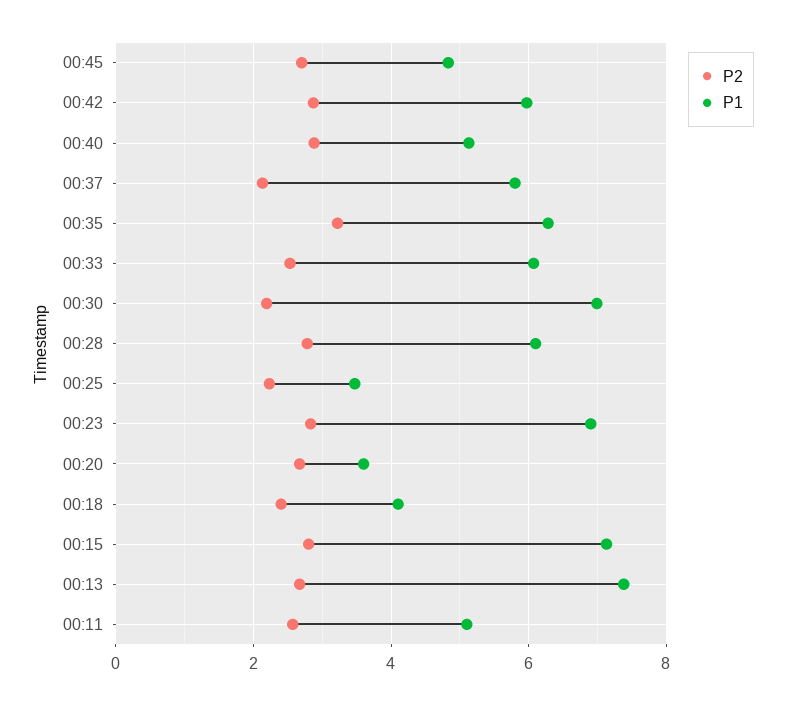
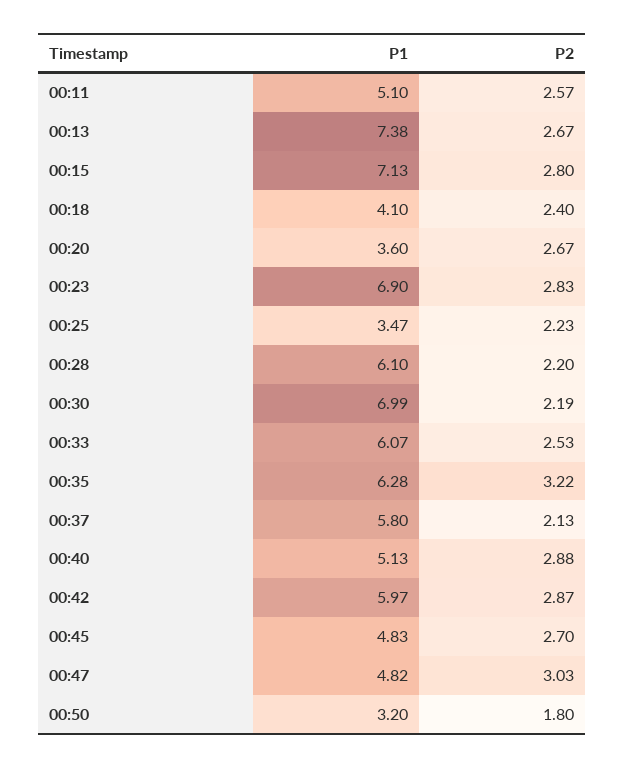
P2, 00:28: 2.8 -> 2.2
P1, 00:47: none -> 4.82
P2, 00:47: none -> 3.03
P1, 00:50: none -> 3.2
P2, 00:50: none -> 1.8

